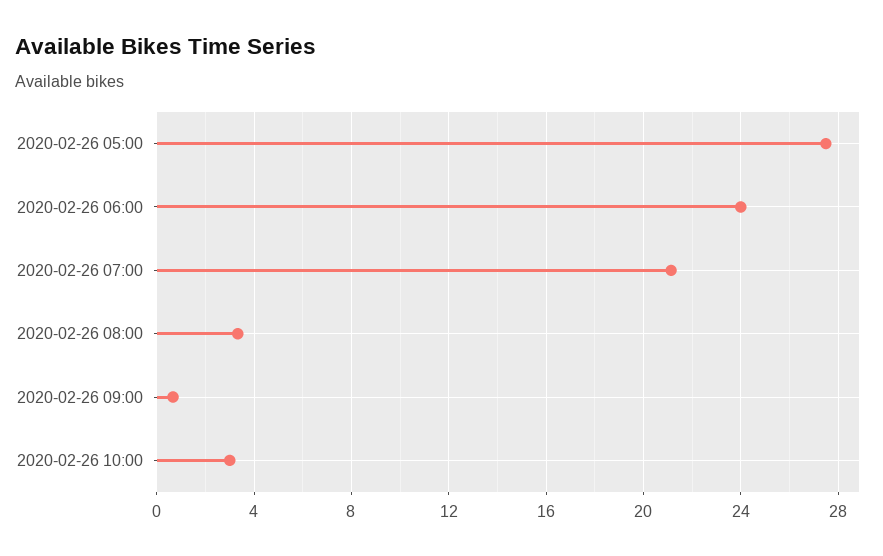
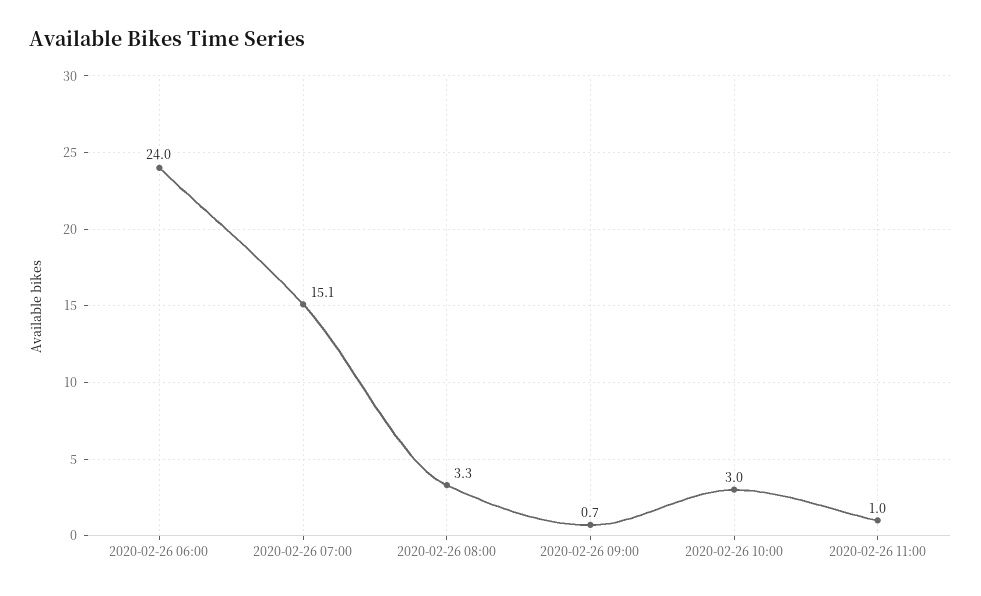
2020-02-26 05:00: 27.5 -> none
2020-02-26 07:00: 21 -> 15.1
2020-02-26 11:00: none -> 1

